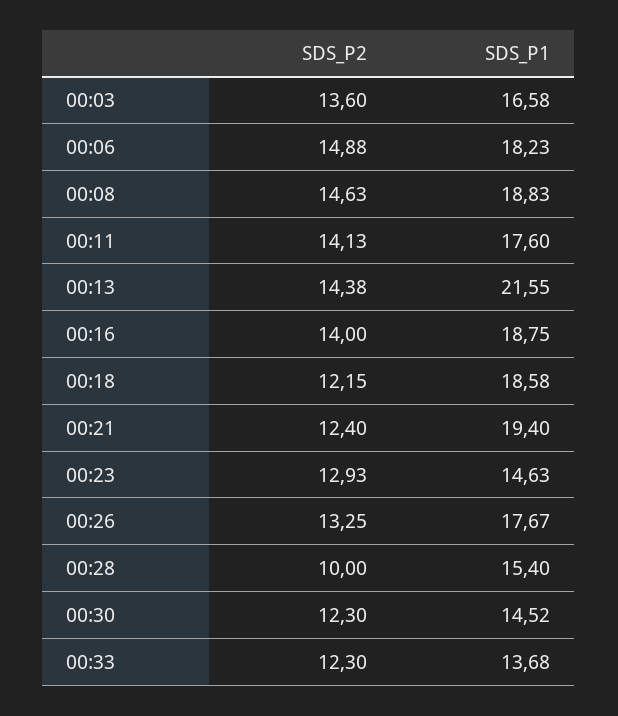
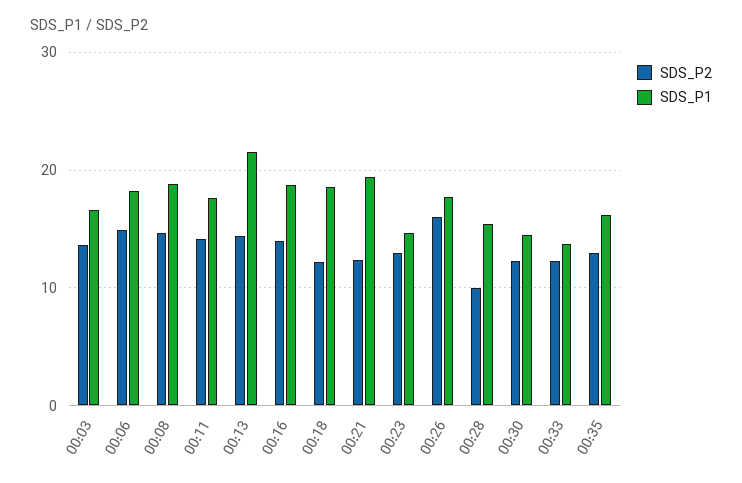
SDS_P2, 00:26: 13.25 -> 16
SDS_P2, 00:35: none -> 13
SDS_P1, 00:35: none -> 16

